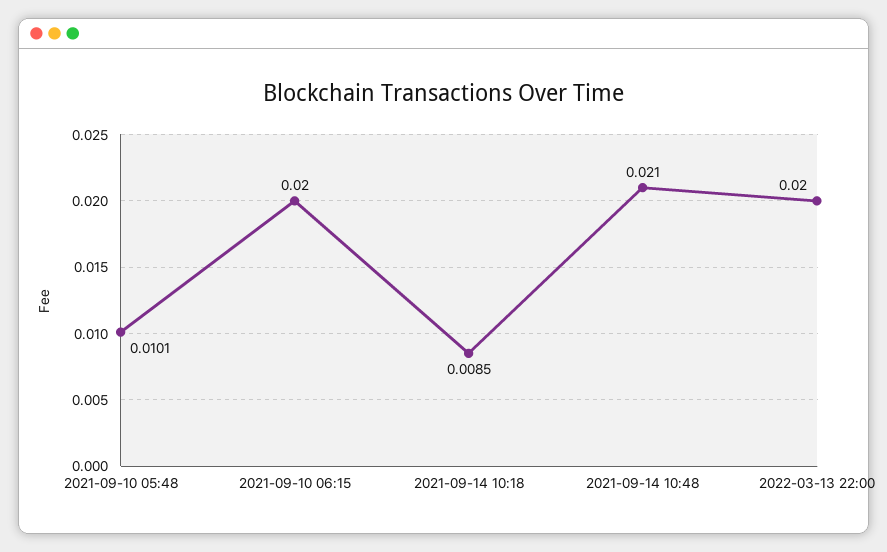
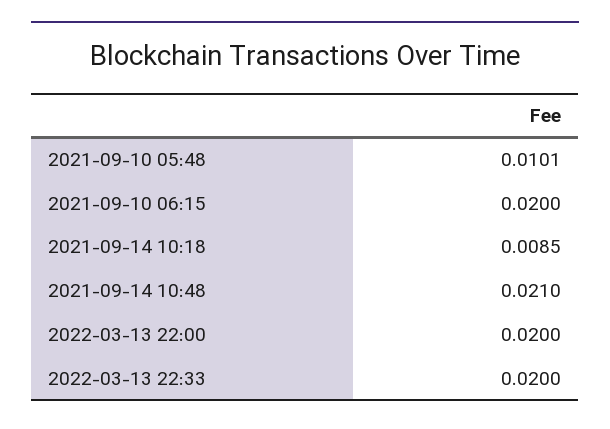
2022-03-13 22:33: none -> 0.02

